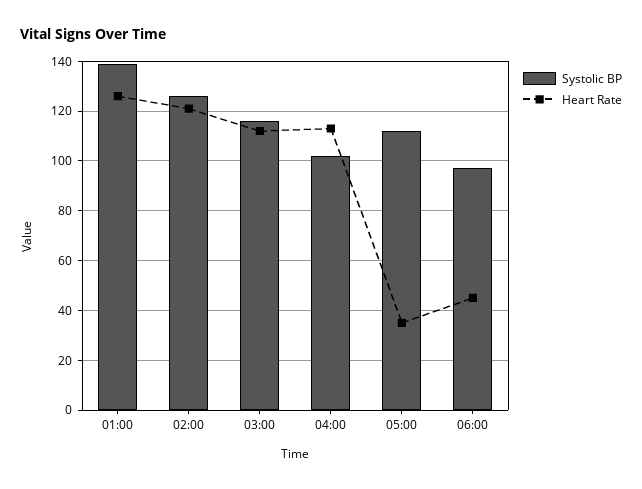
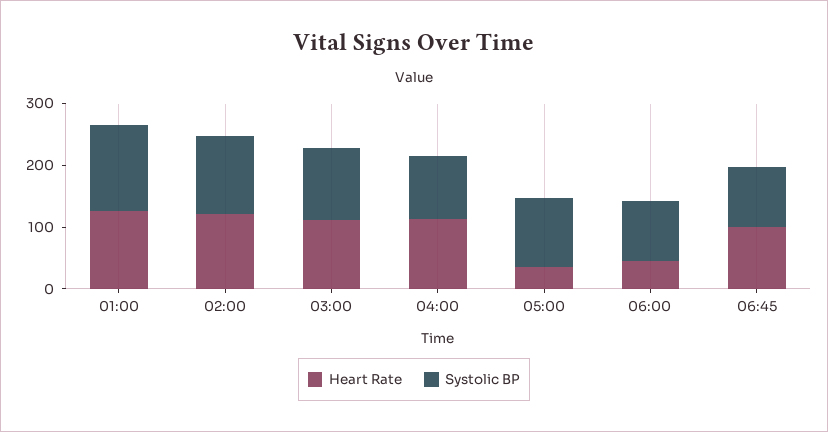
Heart Rate, 06:45: none -> 100
Systolic BP, 06:45: none -> 100

